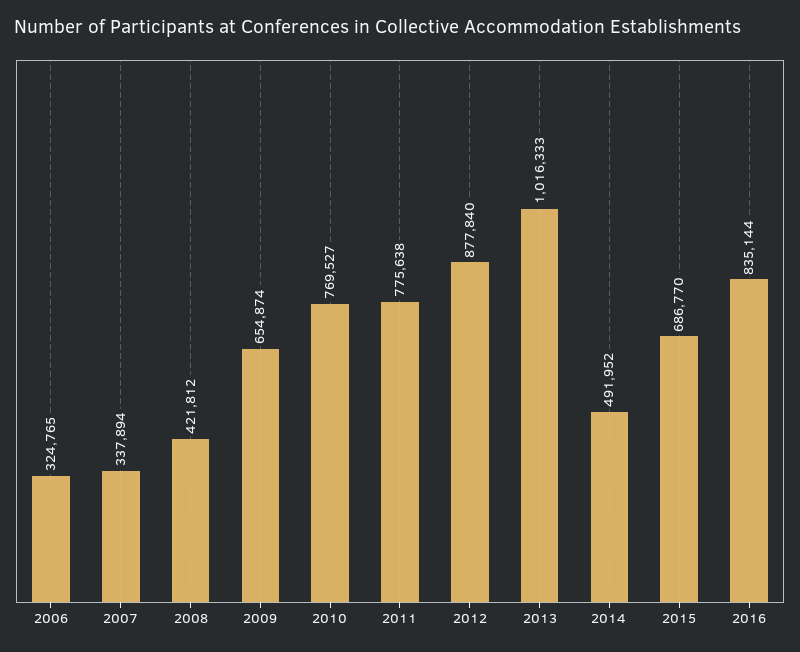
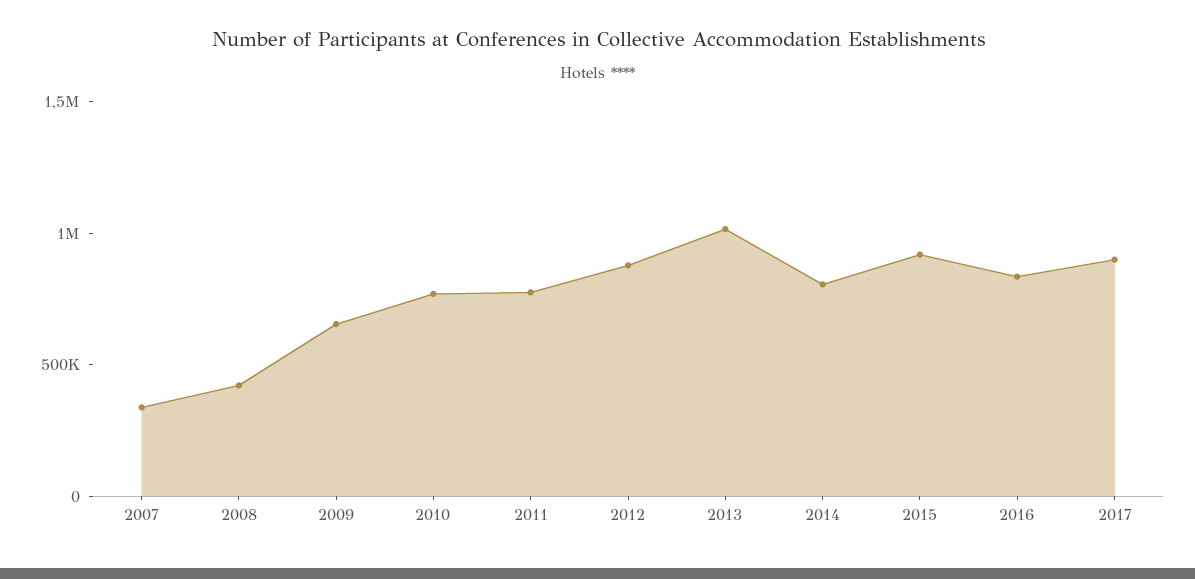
2006: 324765 -> none
2014: 491952 -> 800000
2015: 686770 -> 900000
2017: none -> 900000

